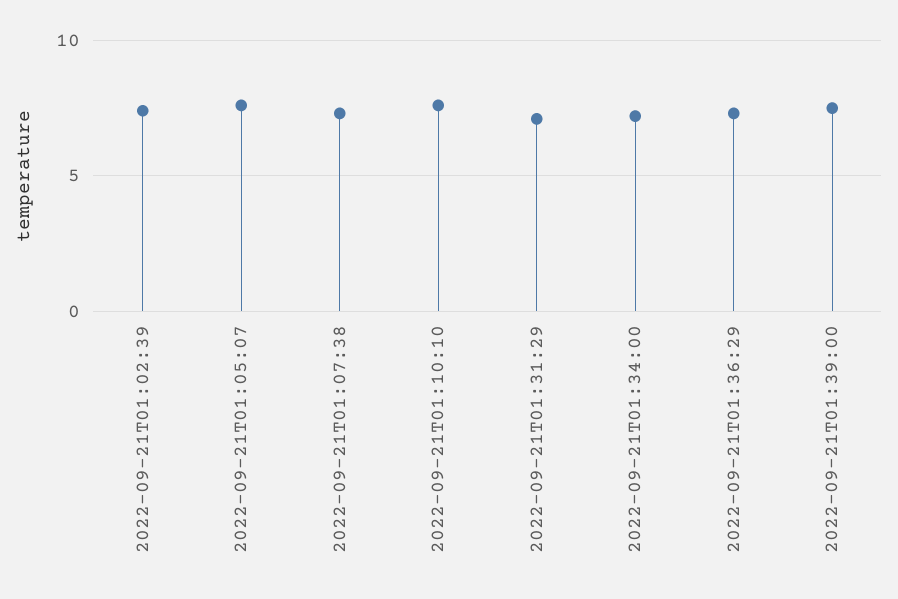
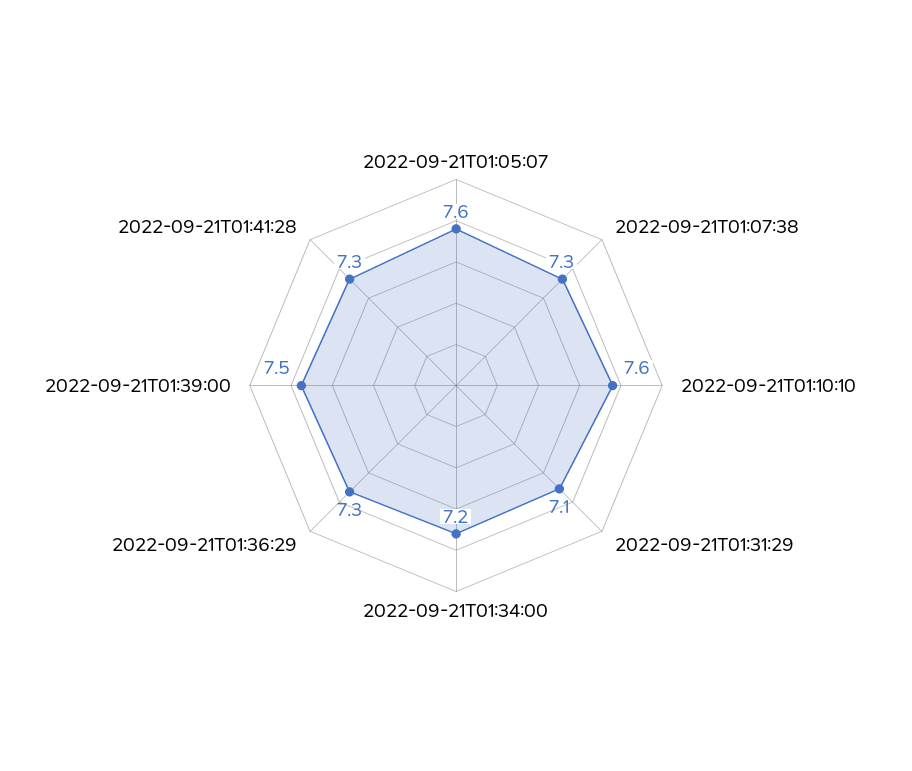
2022-09-21T01:02:39: 7.5 -> none
2022-09-21T01:41:28: none -> 7.3

